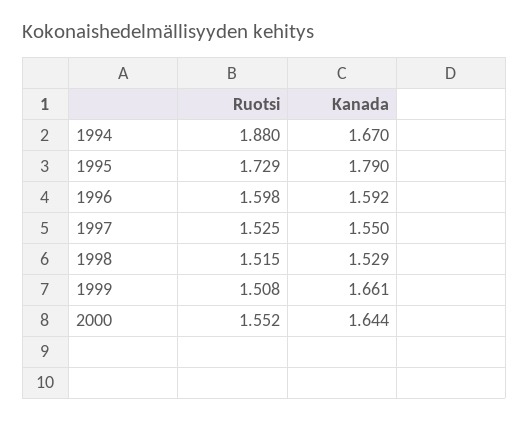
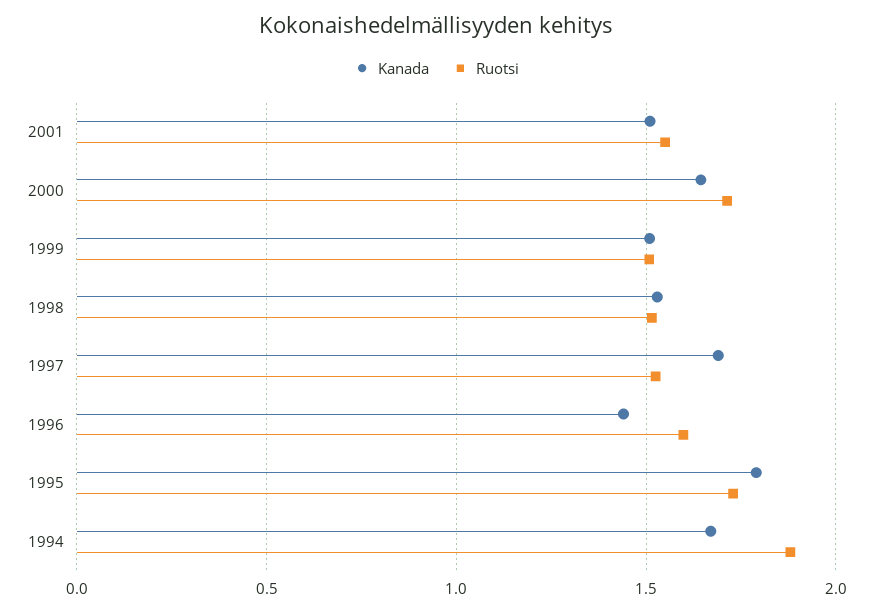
Kanada, 1996: 1.592 -> 1.45
Kanada, 1997: 1.55 -> 1.7
Kanada, 1999: 1.661 -> 1.5
Ruotsi, 2000: 1.552 -> 1.7
Kanada, 2001: none -> 1.5
Ruotsi, 2001: none -> 1.55

